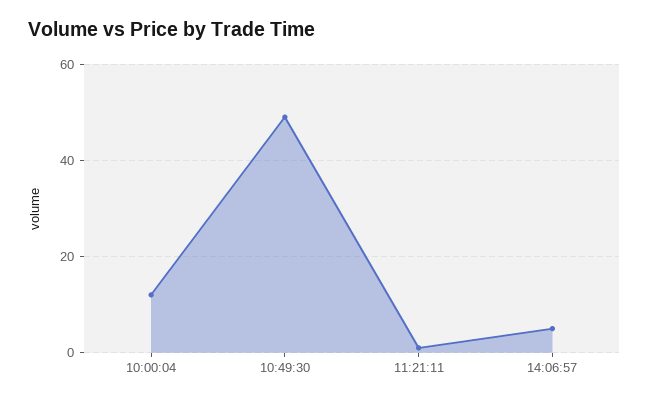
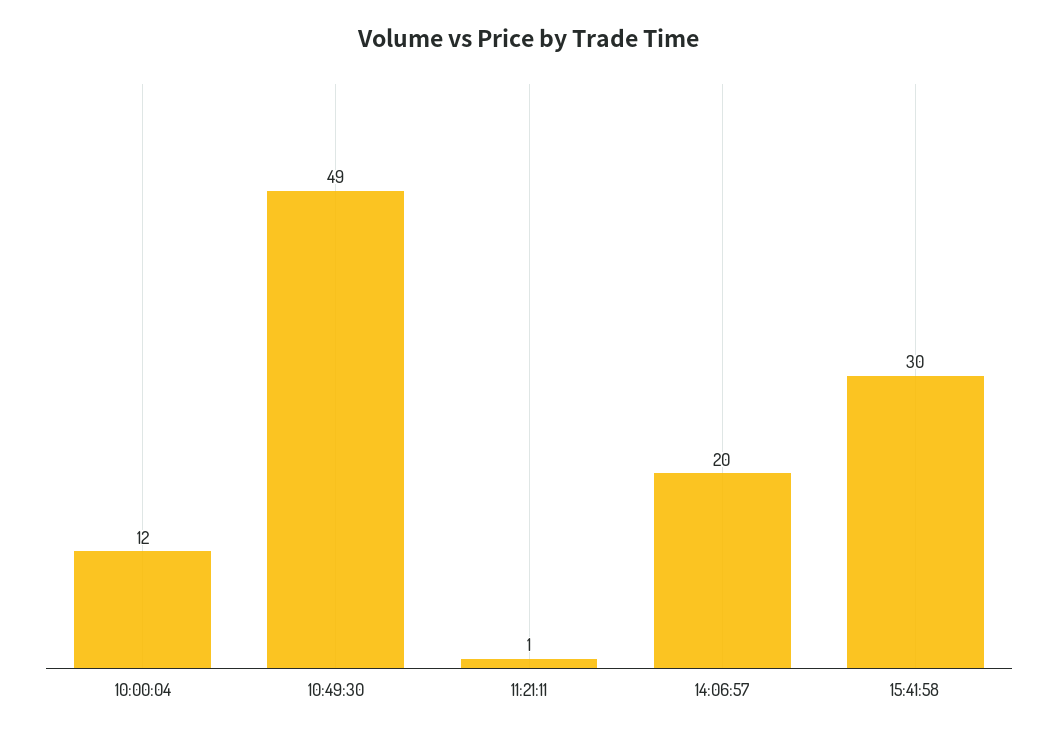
14:06:57: 5 -> 20
15:41:58: none -> 30

